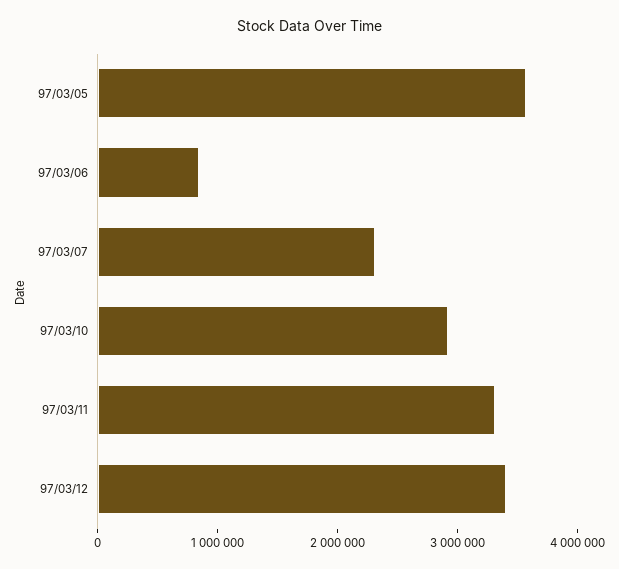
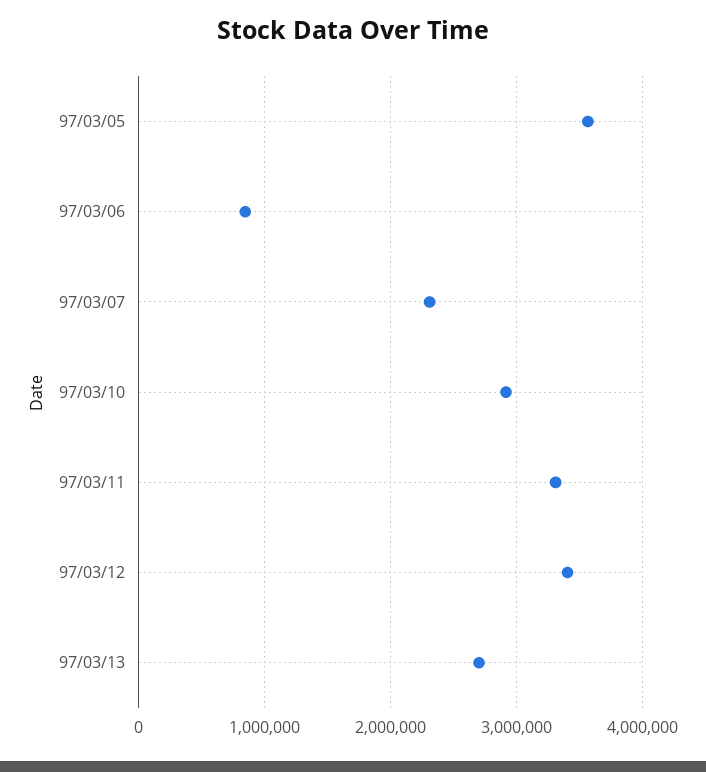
97/03/13: none -> 2700000

